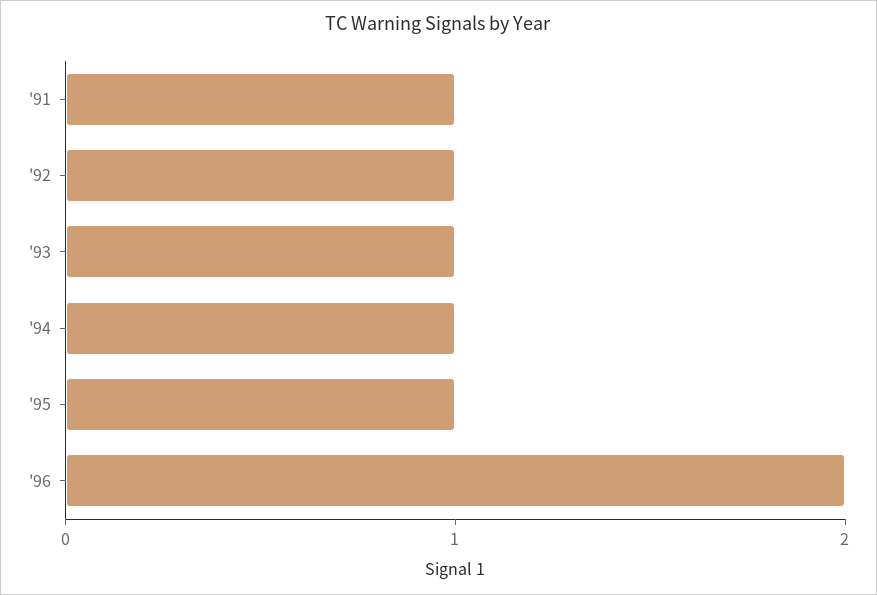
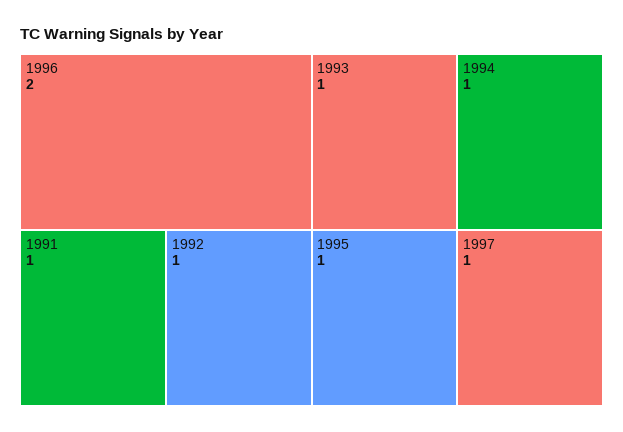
1997: none -> 1

